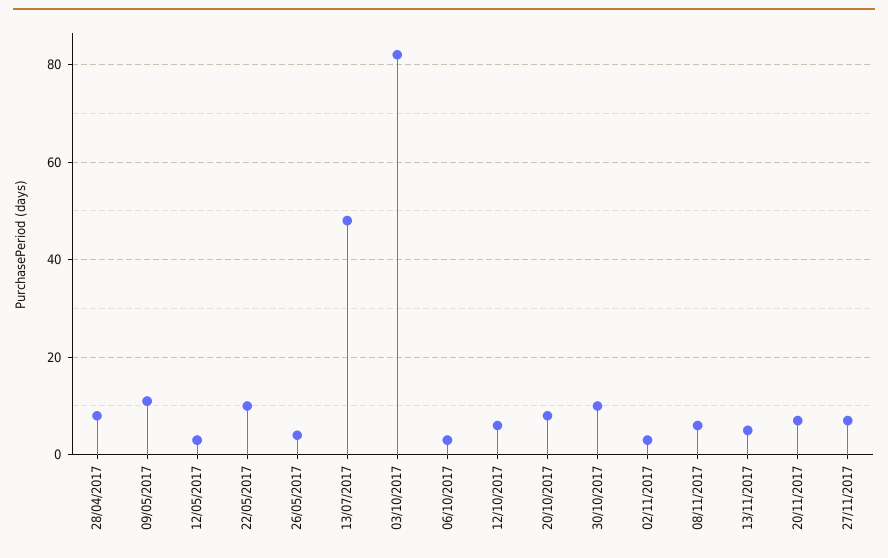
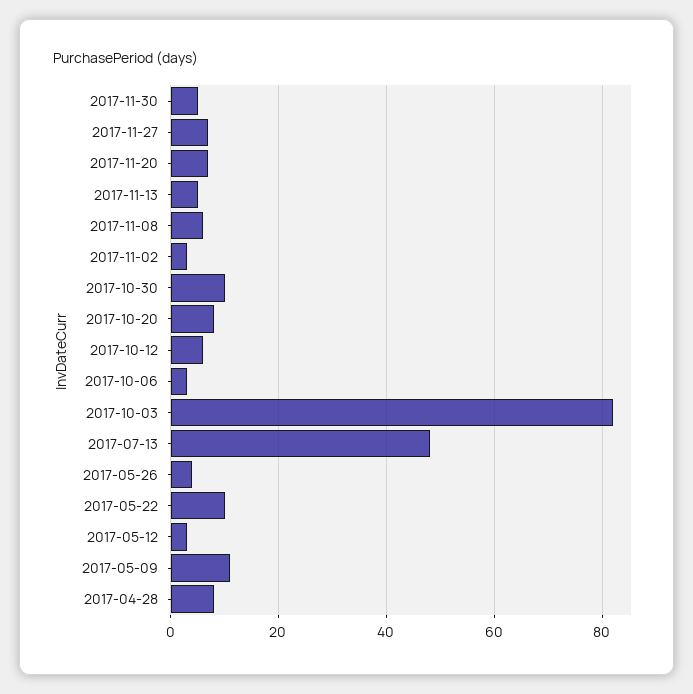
2017-11-30: none -> 5

